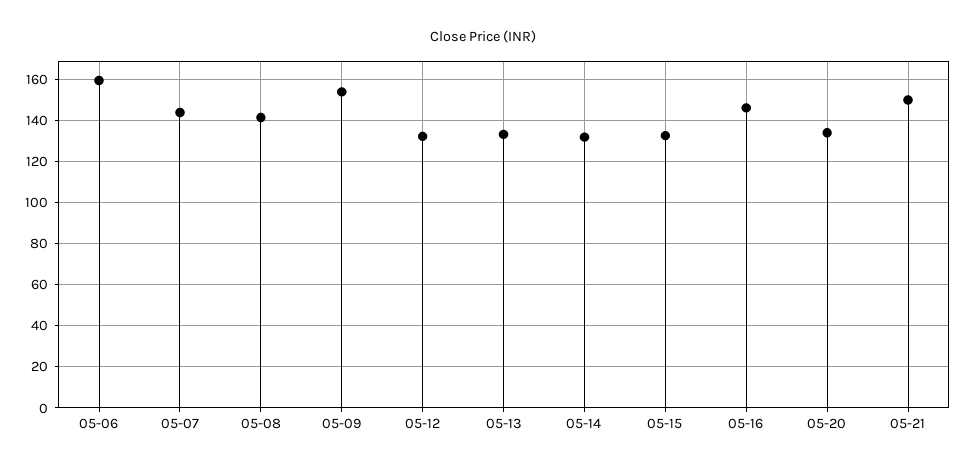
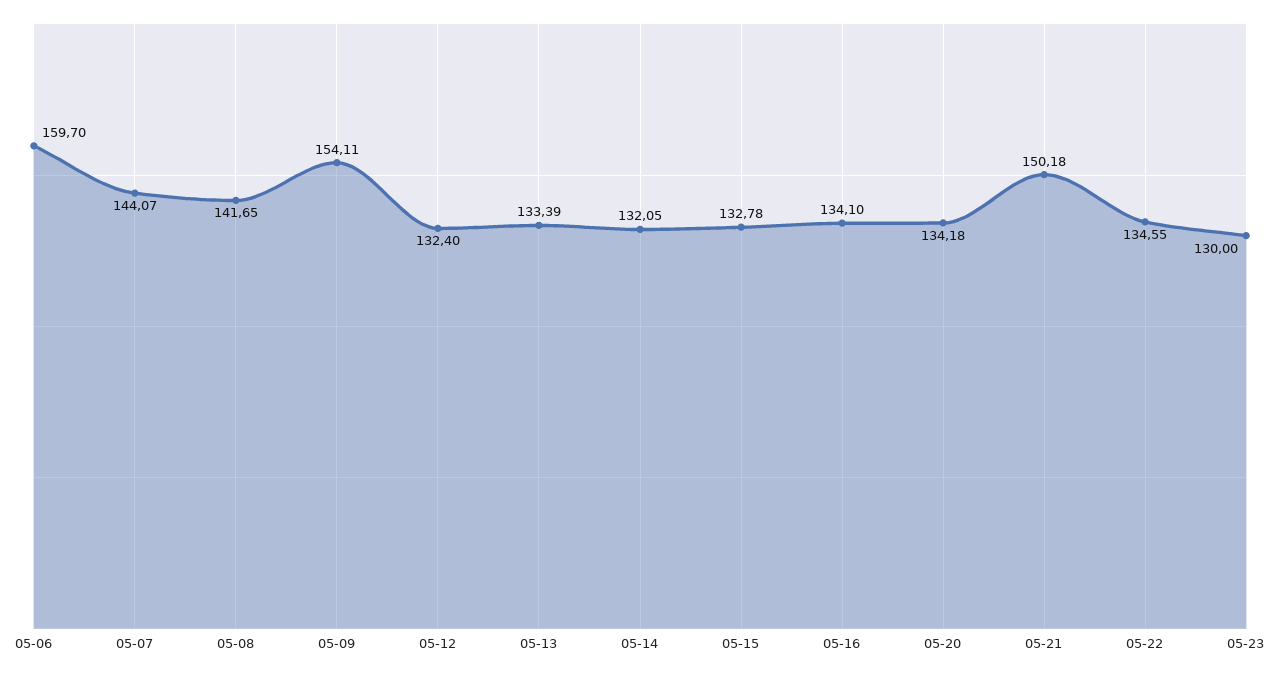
05-16: 145 -> 134.1
05-22: none -> 134.55
05-23: none -> 130

